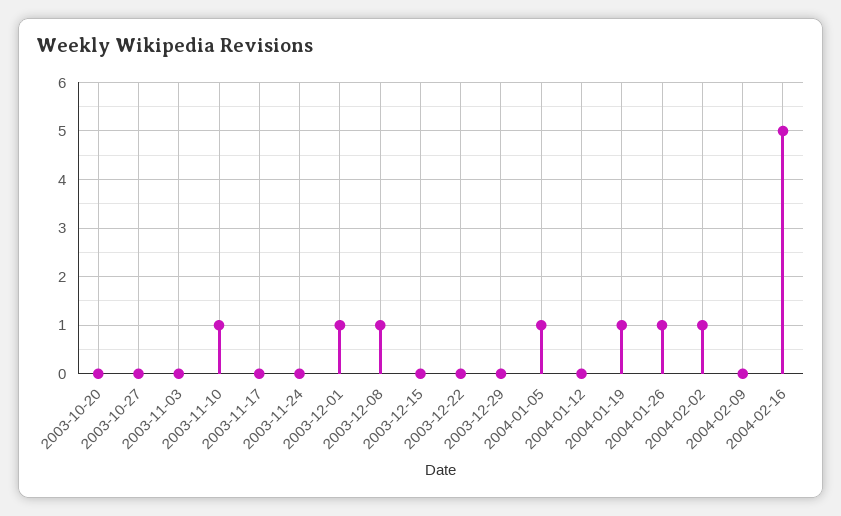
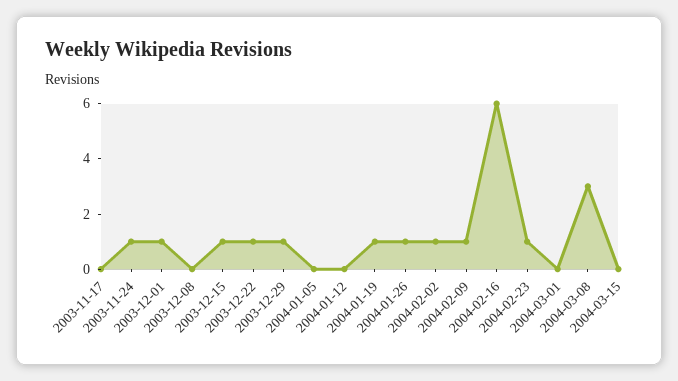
2003-10-20: 0 -> none
2003-10-27: 0 -> none
2003-11-03: 0 -> none
2003-11-10: 1 -> none
2003-11-24: 0 -> 1
2003-12-08: 1 -> 0
2003-12-15: 0 -> 1
2003-12-22: 0 -> 1
2003-12-29: 0 -> 1
2004-01-05: 1 -> 0
2004-02-09: 0 -> 1
2004-02-16: 5 -> 6
2004-02-23: none -> 1
2004-03-01: none -> 0
2004-03-08: none -> 3
2004-03-15: none -> 0

